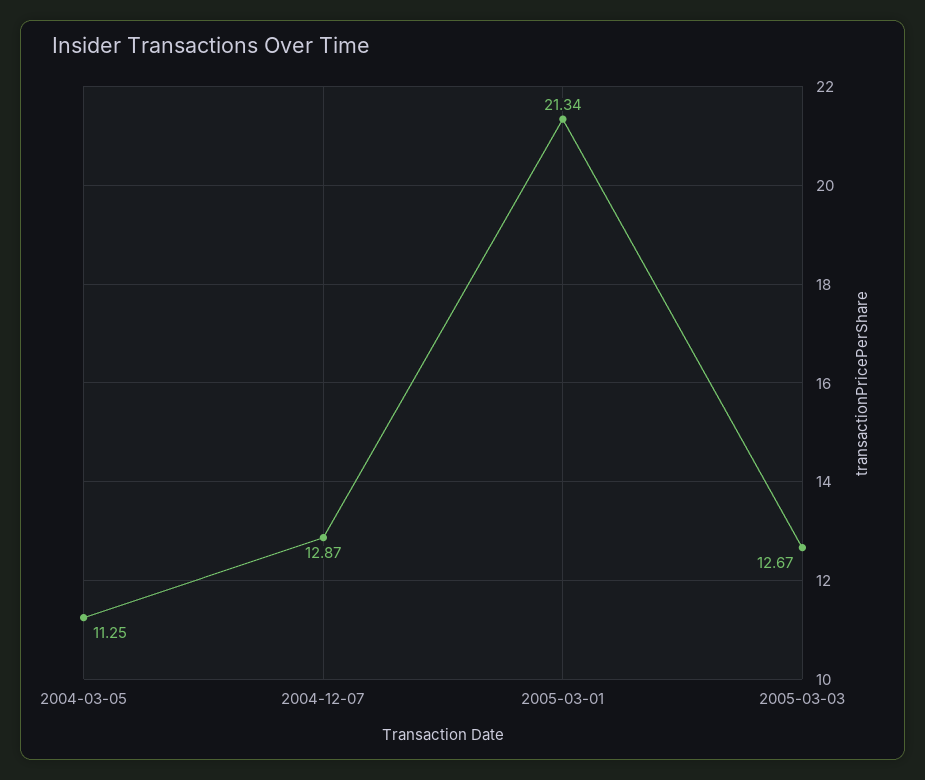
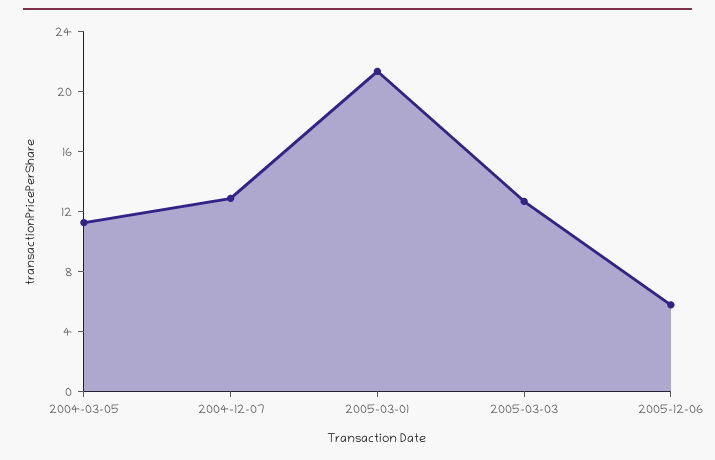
2005-12-06: none -> 6

